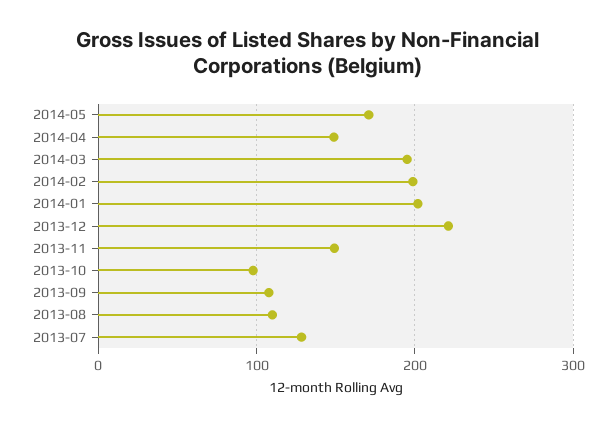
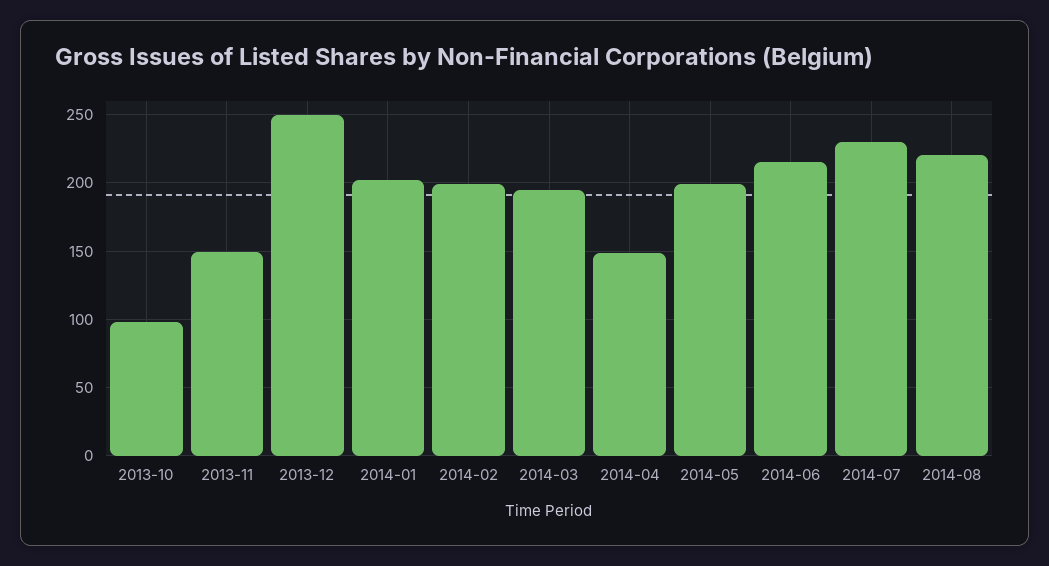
2014-05: 170 -> 200
2013-12: 220 -> 250
2013-09: 110 -> none
2013-08: 110 -> none
2013-07: 130 -> none
2014-06: none -> 215
2014-07: none -> 230
2014-08: none -> 220

